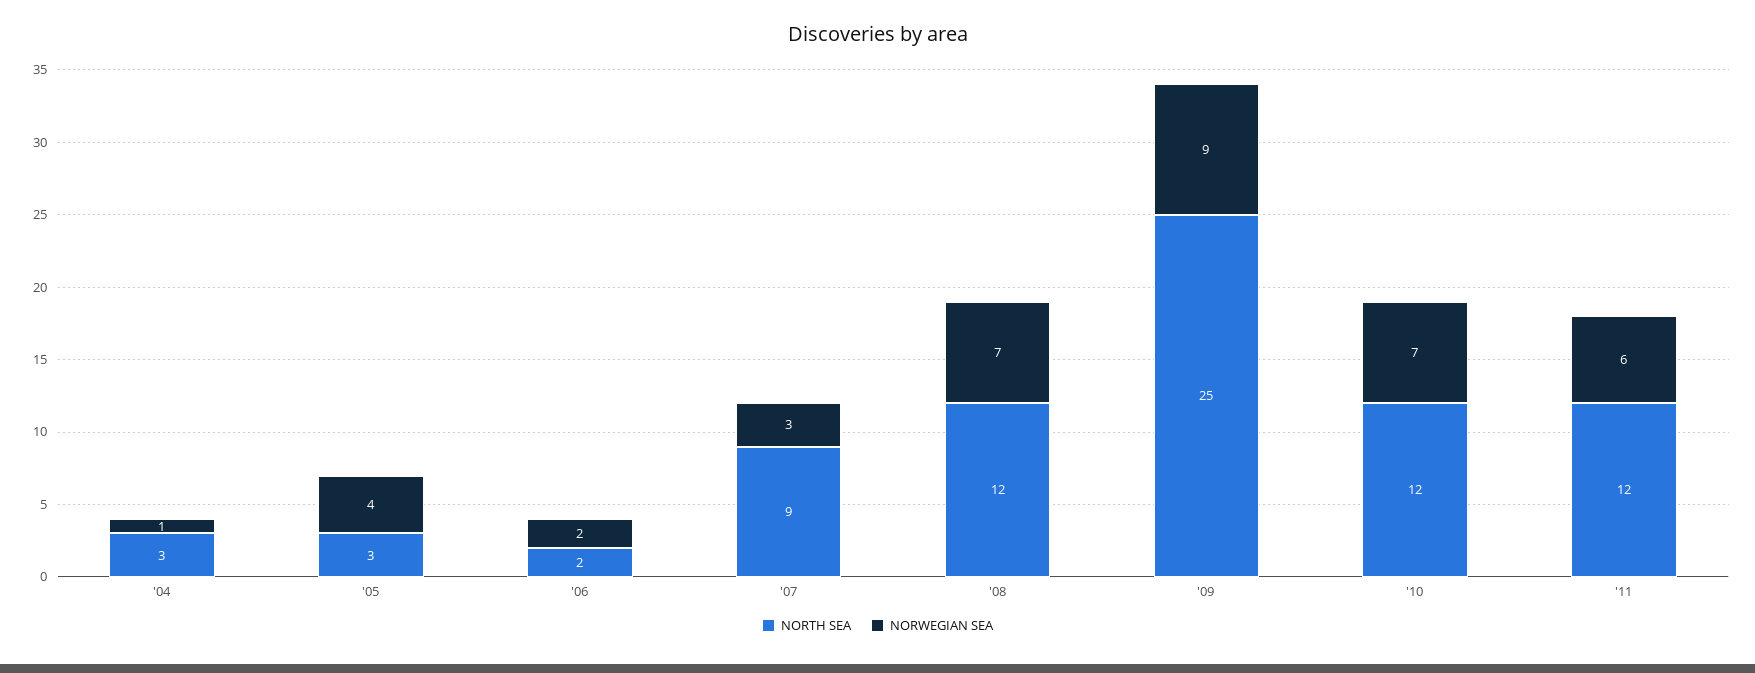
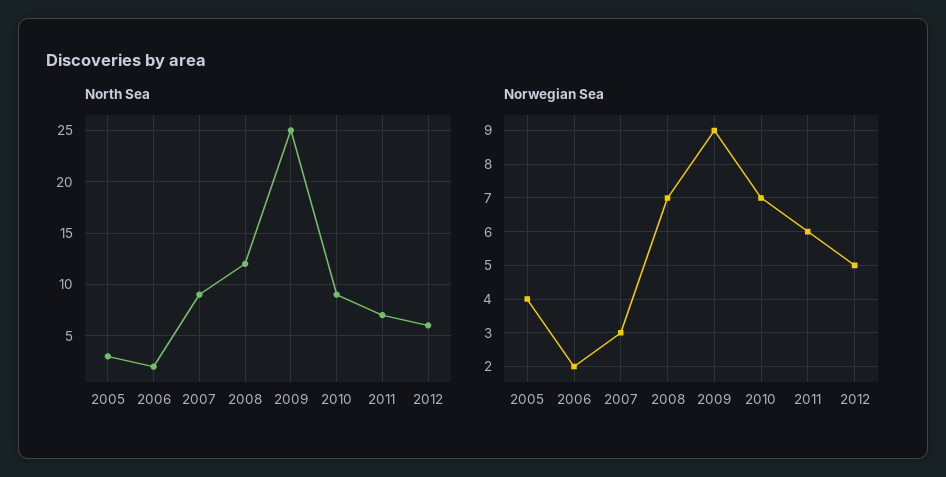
NORTH SEA, '04: 3 -> none
NORWEGIAN SEA, '04: 1 -> none
NORTH SEA, '10: 12 -> 9
NORTH SEA, '11: 12 -> 7
NORTH SEA, 2012: none -> 6
NORWEGIAN SEA, 2012: none -> 5

